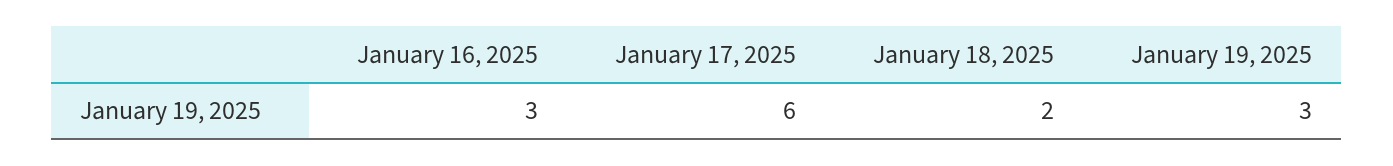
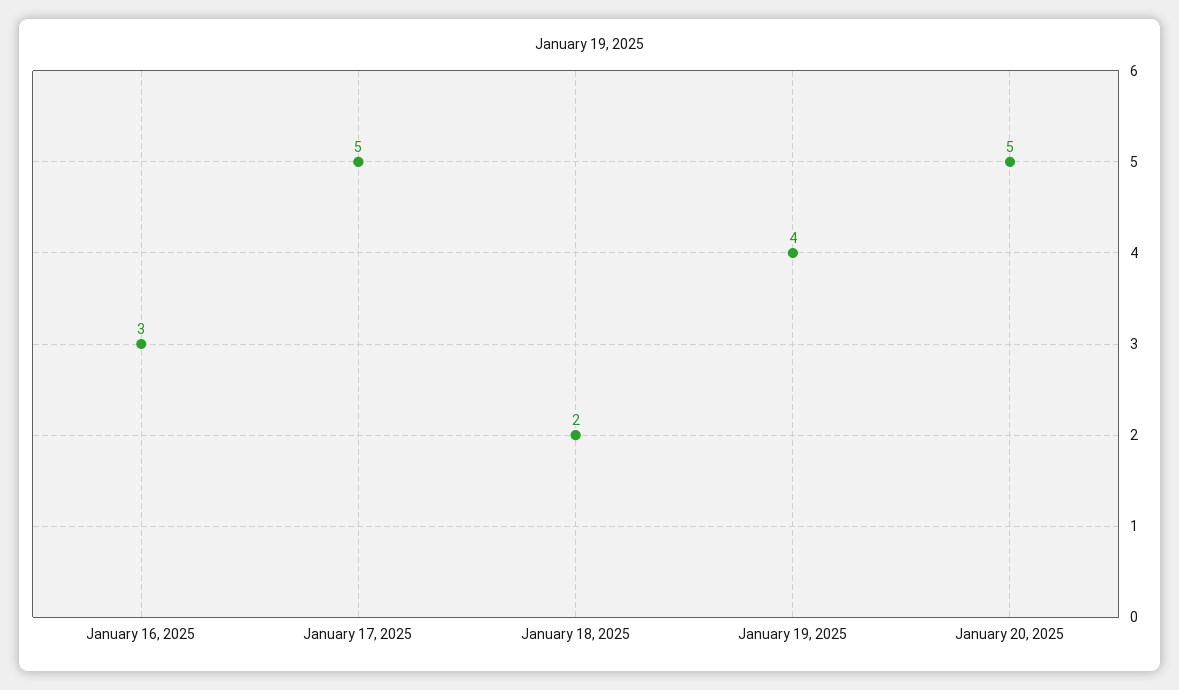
January 17, 2025: 6 -> 5
January 19, 2025: 3 -> 4
January 20, 2025: none -> 5

